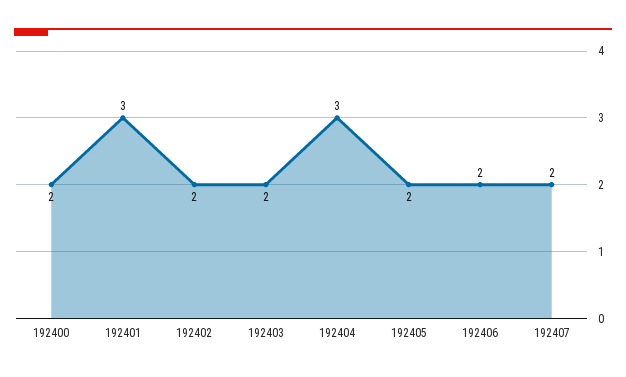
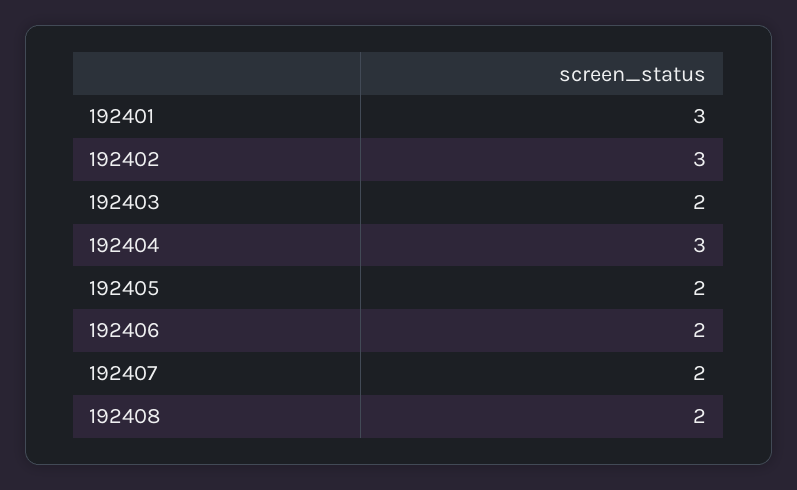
192400: 2 -> none
192402: 2 -> 3
192408: none -> 2

